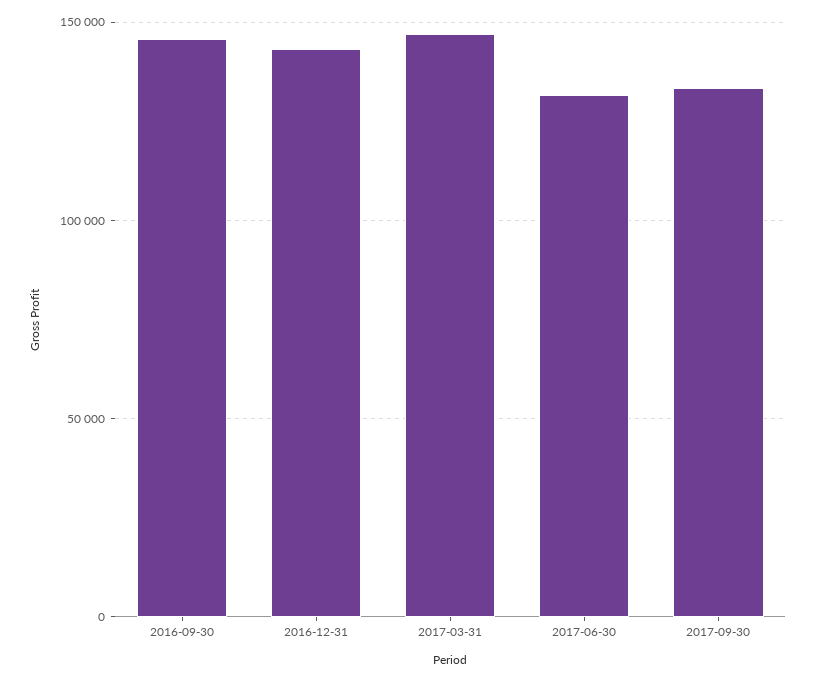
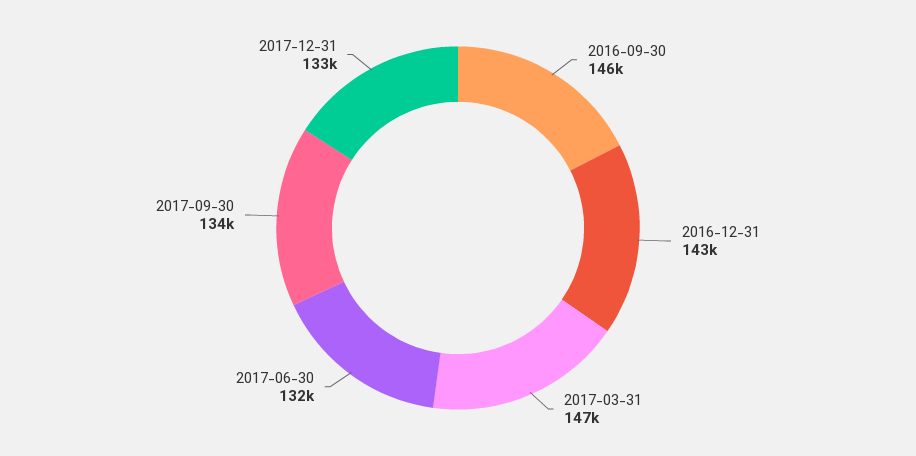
2017-12-31: none -> 133000

